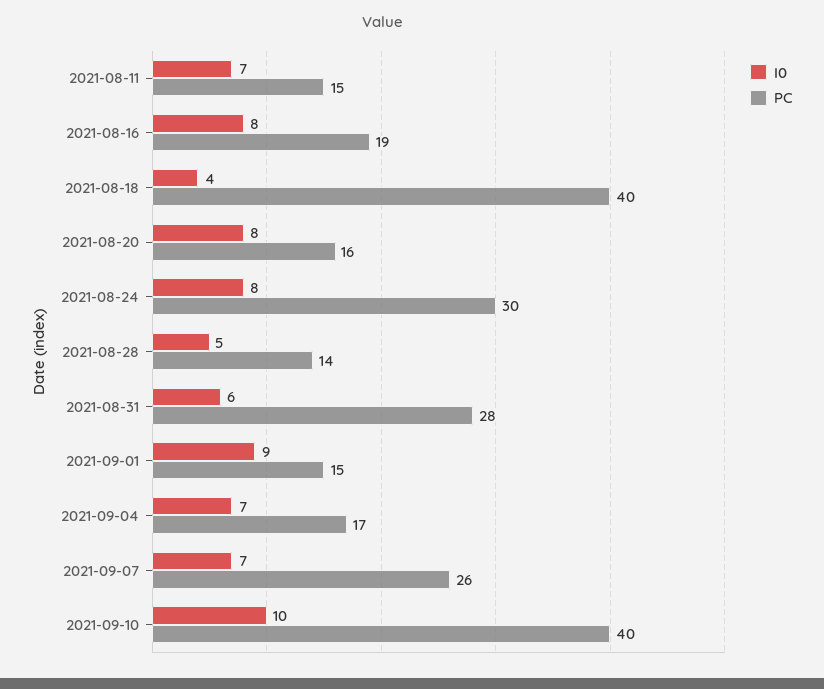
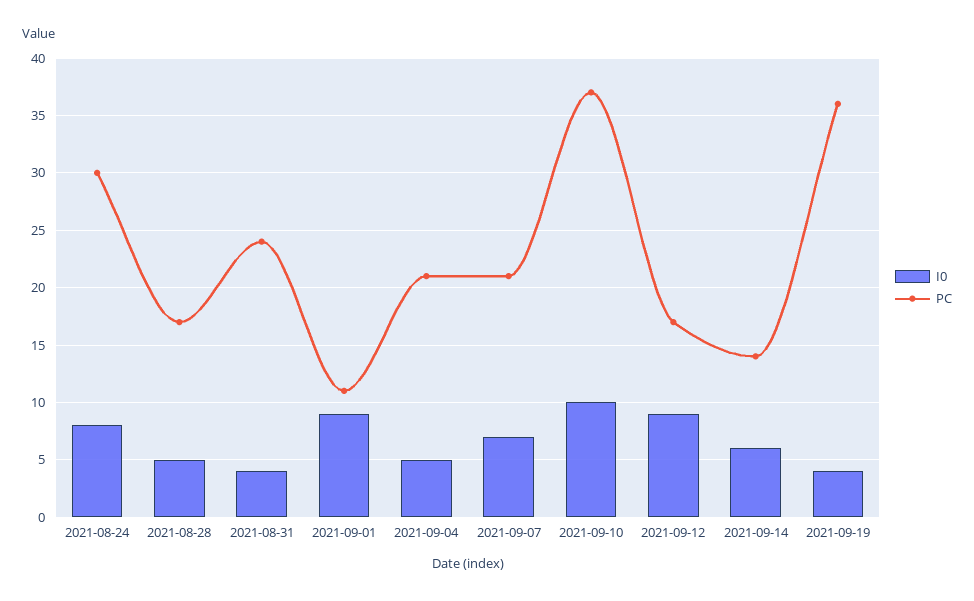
I0, 2021-08-11: 7 -> none
PC, 2021-08-11: 15 -> none
I0, 2021-08-16: 8 -> none
PC, 2021-08-16: 19 -> none
I0, 2021-08-18: 4 -> none
PC, 2021-08-18: 40 -> none
I0, 2021-08-20: 8 -> none
PC, 2021-08-20: 16 -> none
PC, 2021-08-28: 14 -> 17
I0, 2021-08-31: 6 -> 4
PC, 2021-08-31: 28 -> 24
PC, 2021-09-01: 15 -> 11
I0, 2021-09-04: 7 -> 5
PC, 2021-09-04: 17 -> 21
PC, 2021-09-07: 26 -> 21
PC, 2021-09-10: 40 -> 37
I0, 2021-09-12: none -> 9
PC, 2021-09-12: none -> 17
I0, 2021-09-14: none -> 6
PC, 2021-09-14: none -> 14
I0, 2021-09-19: none -> 4
PC, 2021-09-19: none -> 36

